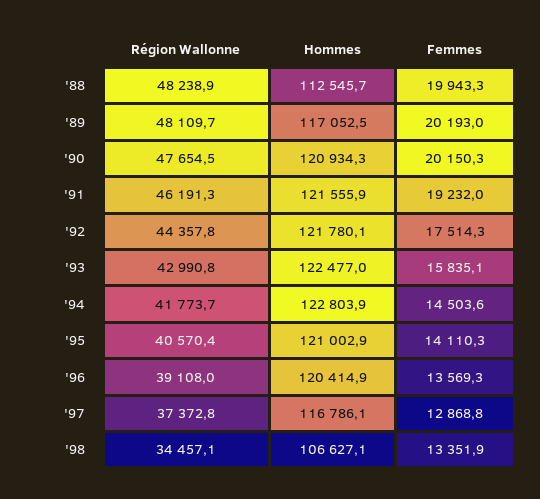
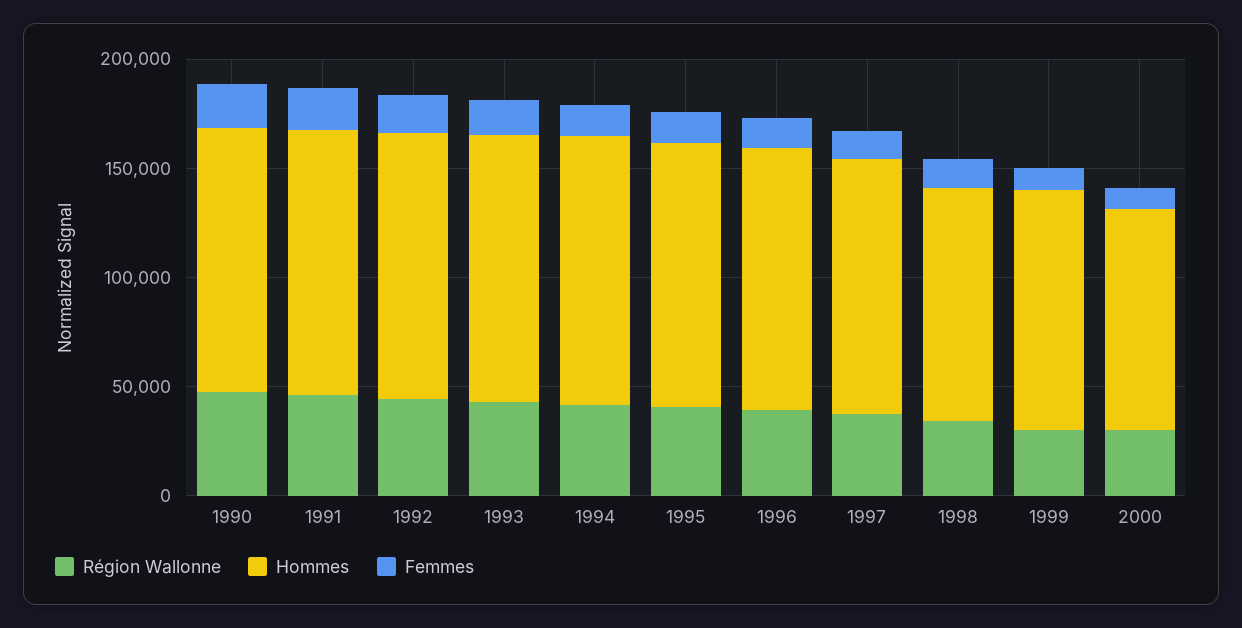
Région Wallonne, '88: 48238.9 -> none
Hommes, '88: 112545.7 -> none
Femmes, '88: 19943.3 -> none
Région Wallonne, '89: 48109.7 -> none
Hommes, '89: 117052.5 -> none
Femmes, '89: 20193 -> none
Région Wallonne, 1999: none -> 30000
Hommes, 1999: none -> 110000
Femmes, 1999: none -> 10000
Région Wallonne, 2000: none -> 30000
Hommes, 2000: none -> 100000
Femmes, 2000: none -> 10000

